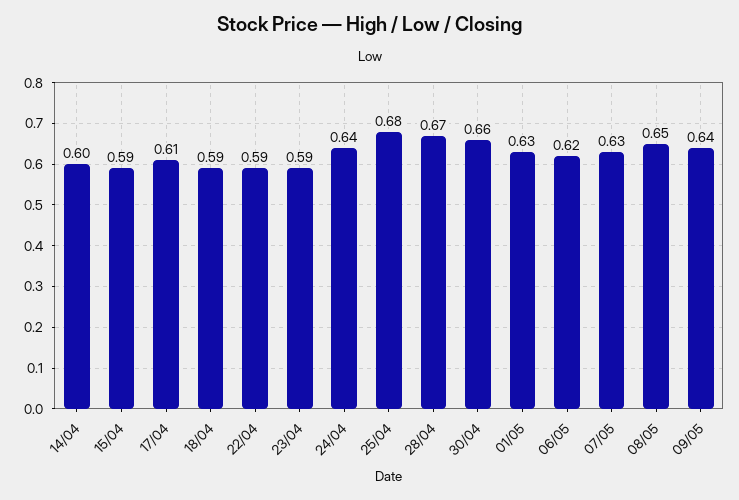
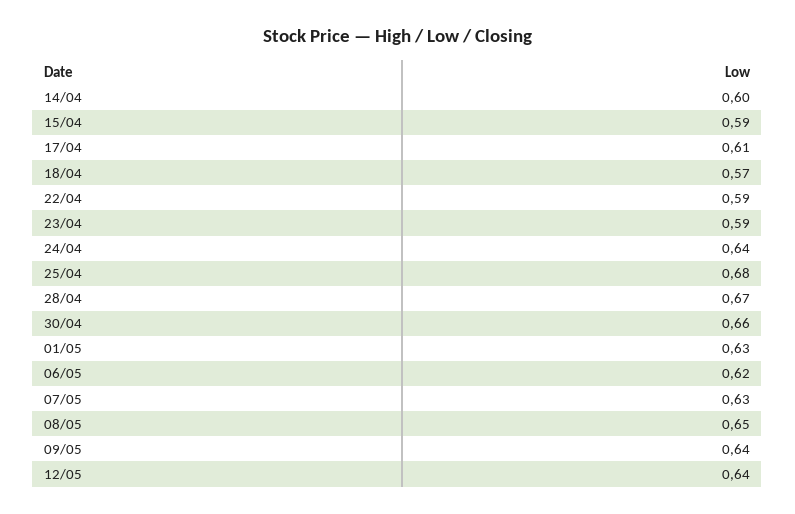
18/04: 0.59 -> 0.57
12/05: none -> 0.64

